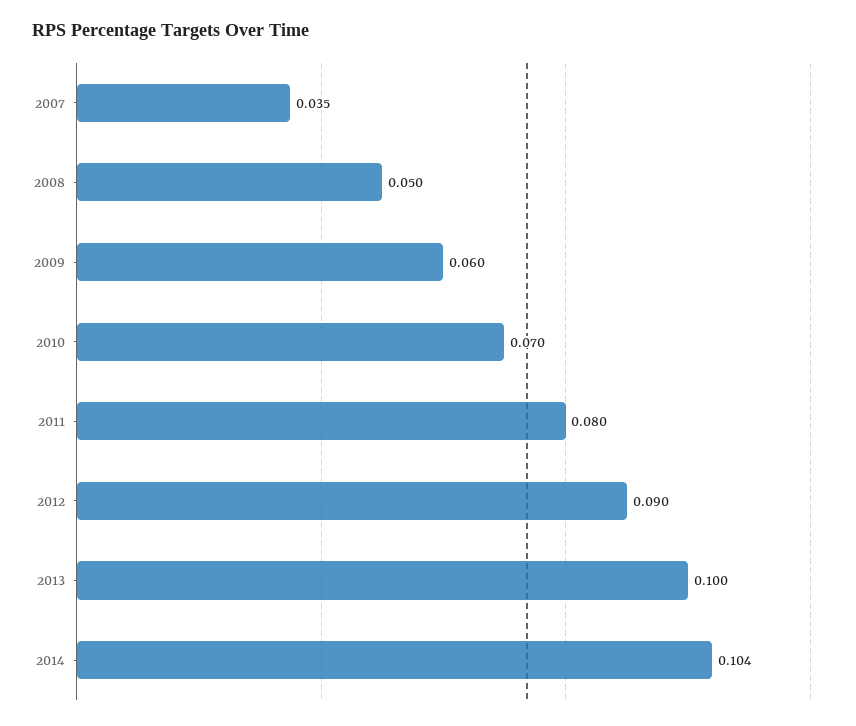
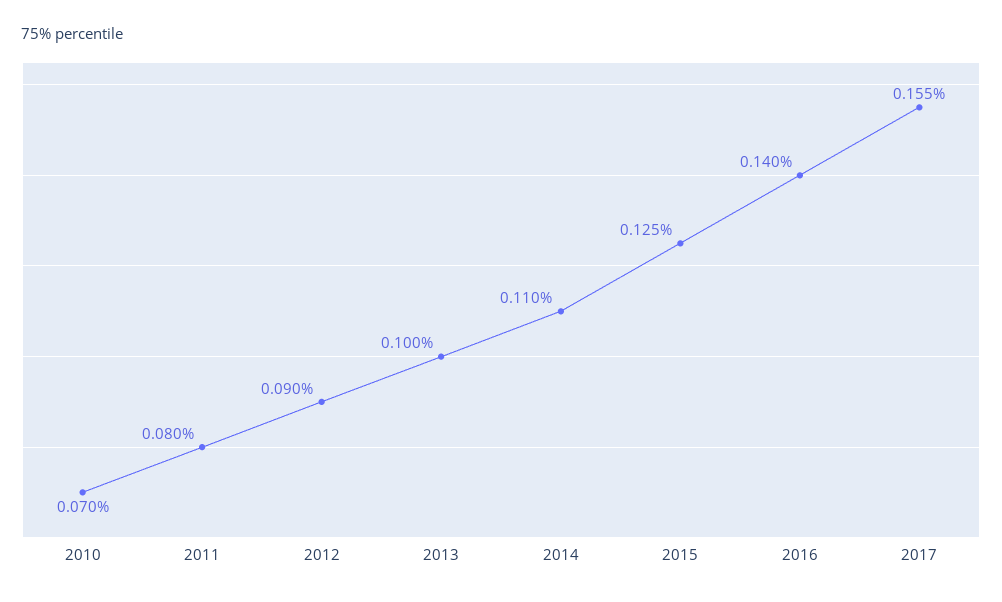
2007: 0.035 -> none
2008: 0.05 -> none
2009: 0.06 -> none
2014: 0.104 -> 0.11
2015: none -> 0.125
2016: none -> 0.14
2017: none -> 0.155

